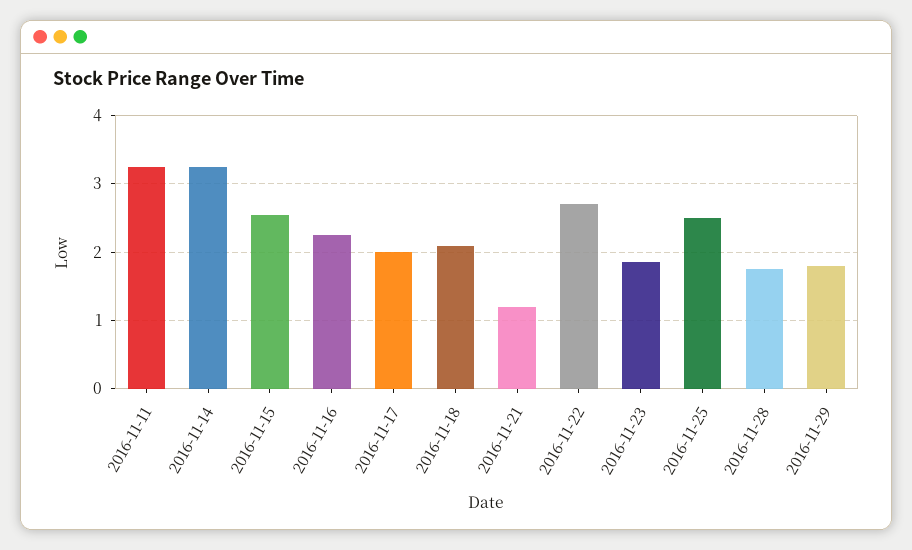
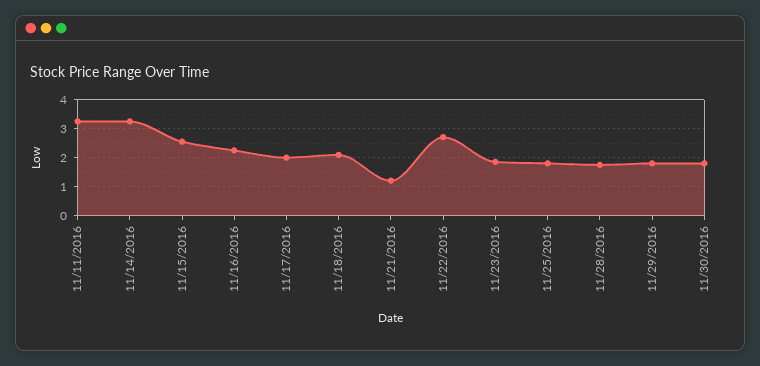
2016-11-25: 2.5 -> 1.75
11/30/2016: none -> 1.75

